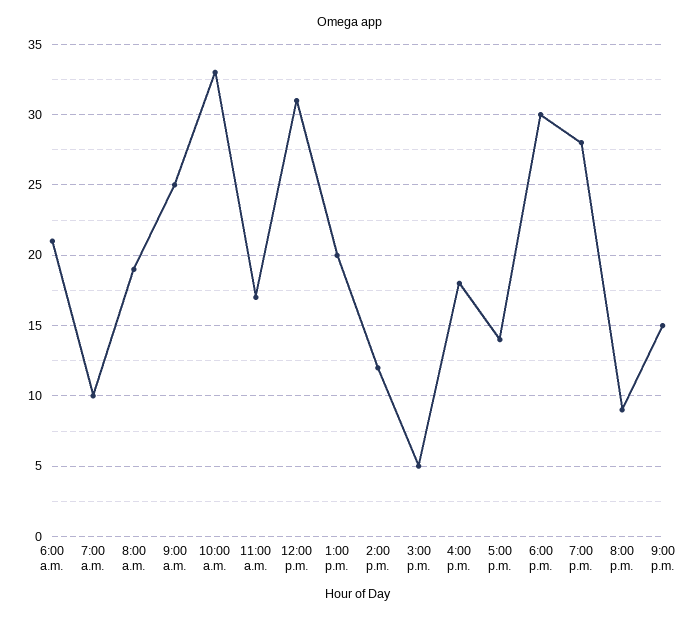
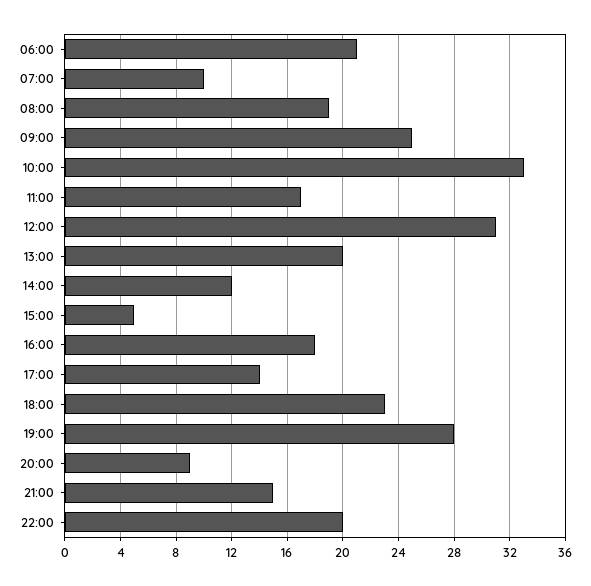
6:00 p.m.: 30 -> 23
22:00: none -> 20

